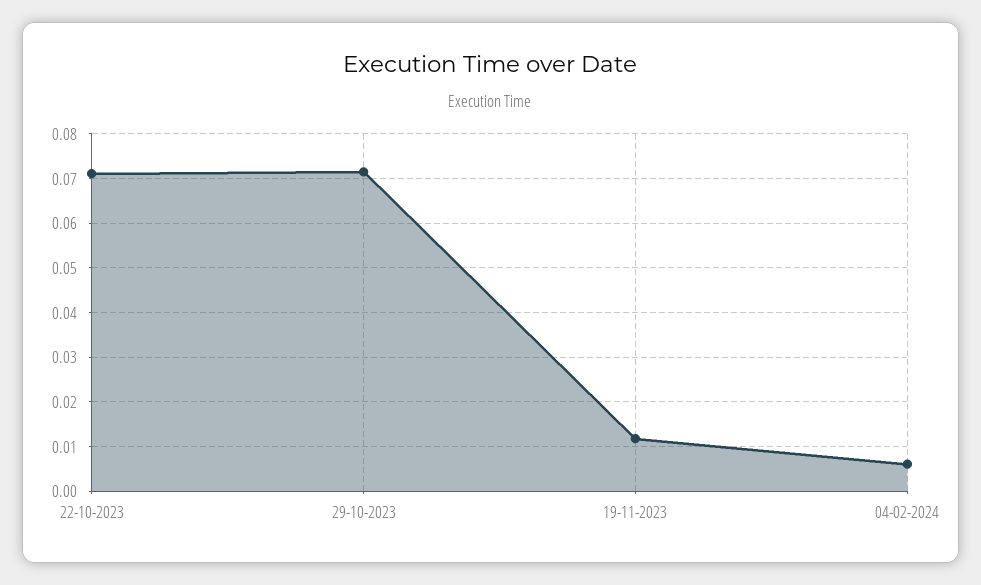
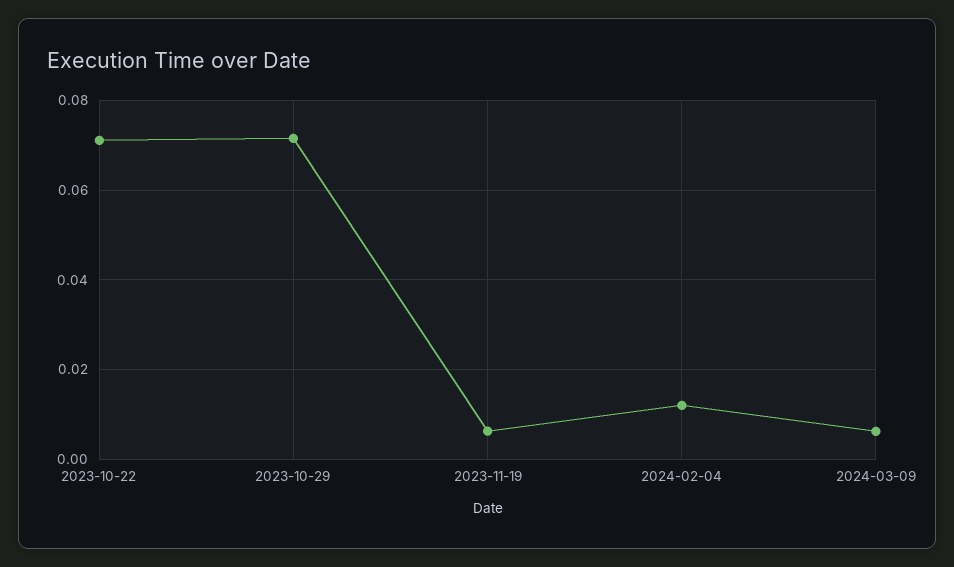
19-11-2023: 0.012 -> 0.006
04-02-2024: 0.006 -> 0.012
2024-03-09: none -> 0.006

